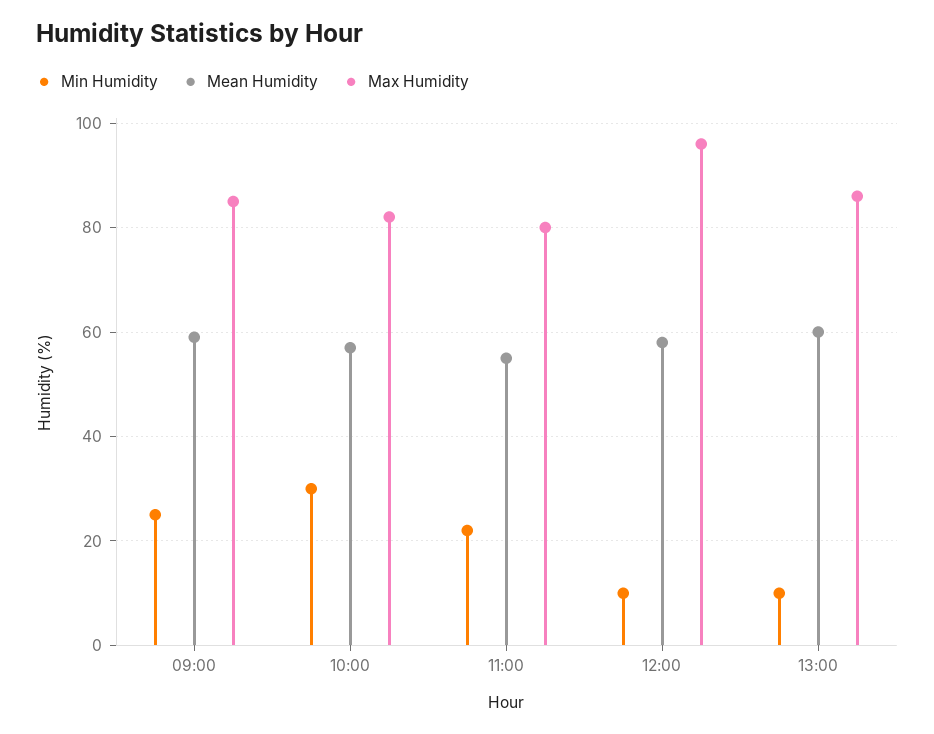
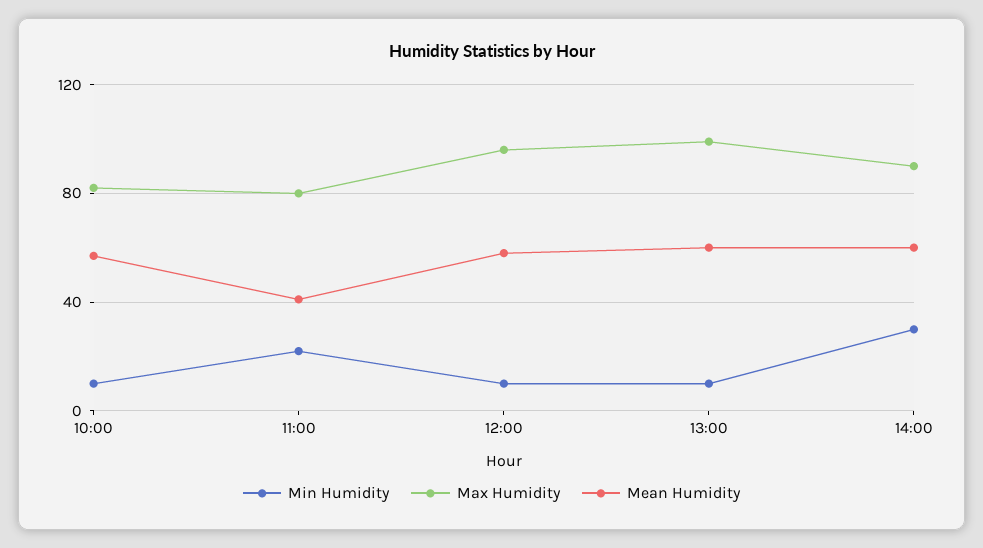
Min Humidity, 09:00: 25 -> none
Mean Humidity, 09:00: 60 -> none
Max Humidity, 09:00: 85 -> none
Min Humidity, 10:00: 30 -> 10
Mean Humidity, 11:00: 55 -> 40
Max Humidity, 13:00: 85 -> 100
Min Humidity, 14:00: none -> 30
Max Humidity, 14:00: none -> 90
Mean Humidity, 14:00: none -> 60

